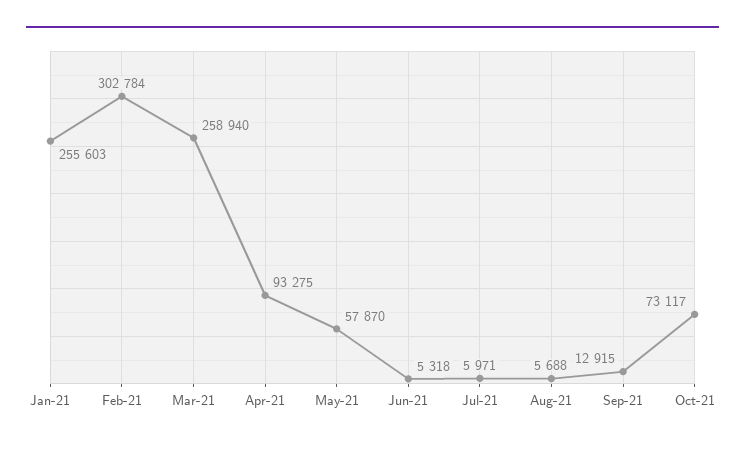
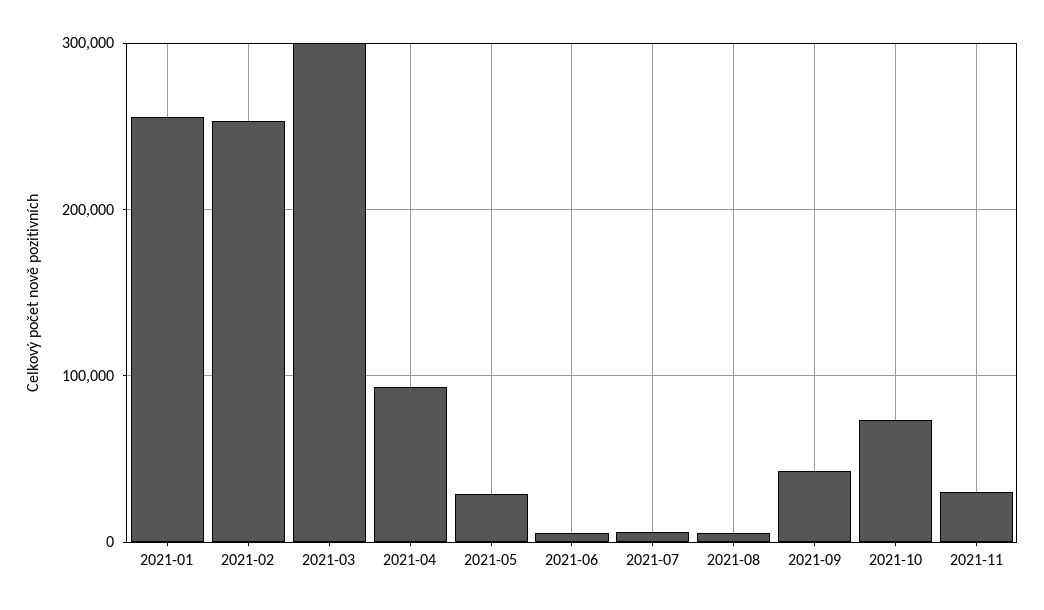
Feb-21: 302784 -> 250000
Mar-21: 258940 -> 300000
May-21: 57870 -> 30000
Sep-21: 12915 -> 40000
2021-11: none -> 30000

